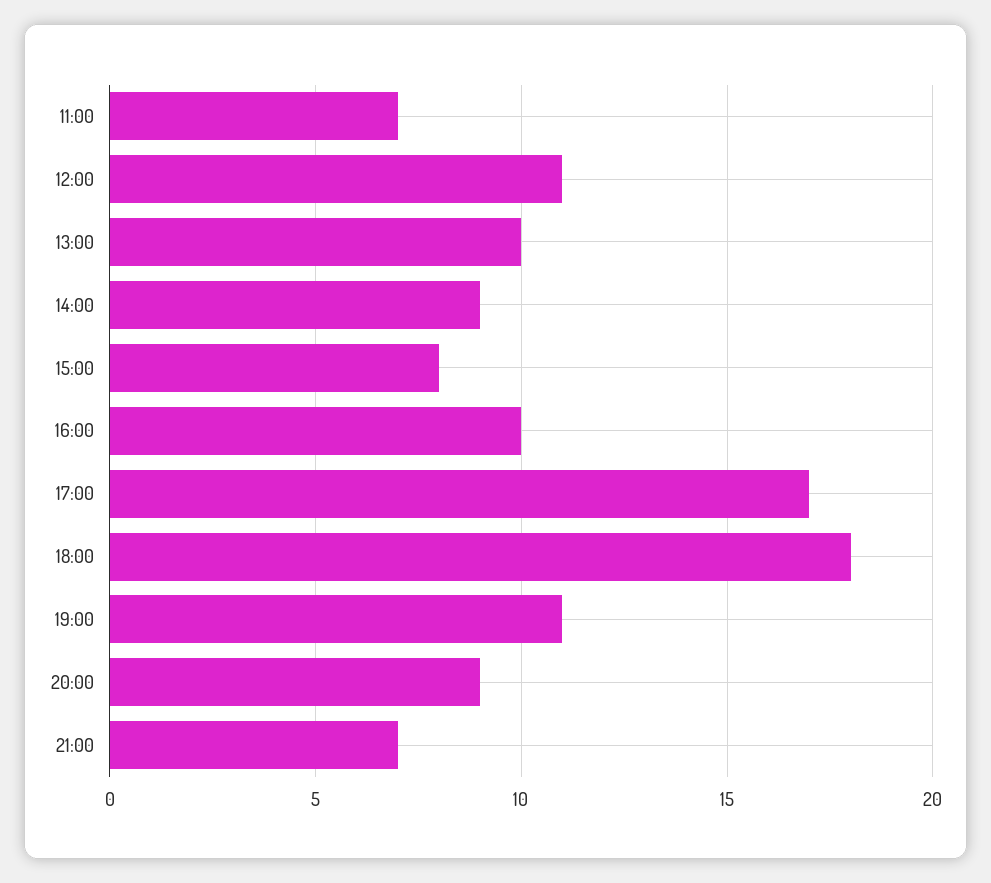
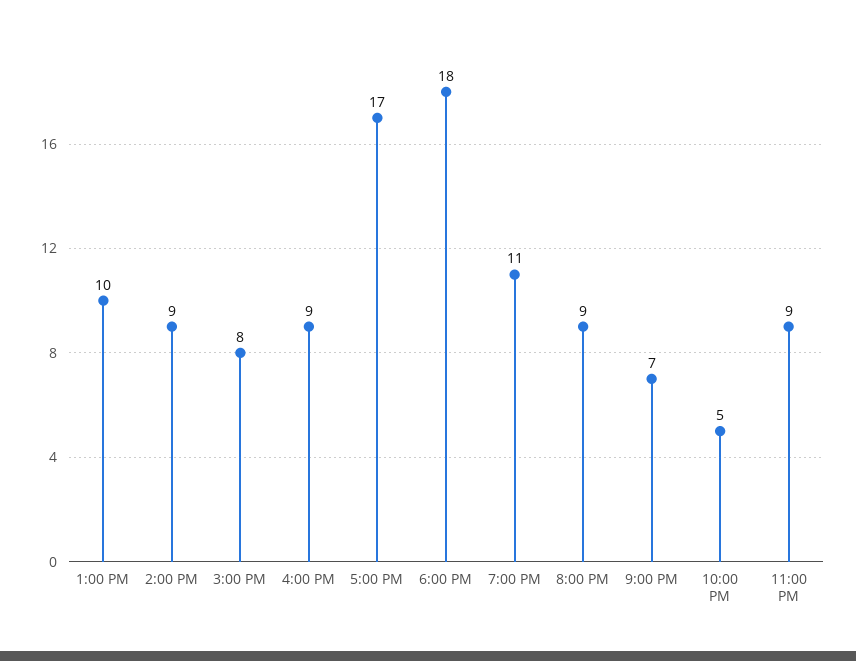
11:00: 7 -> none
12:00: 11 -> none
16:00: 10 -> 9
10:00 PM: none -> 5
11:00 PM: none -> 9

